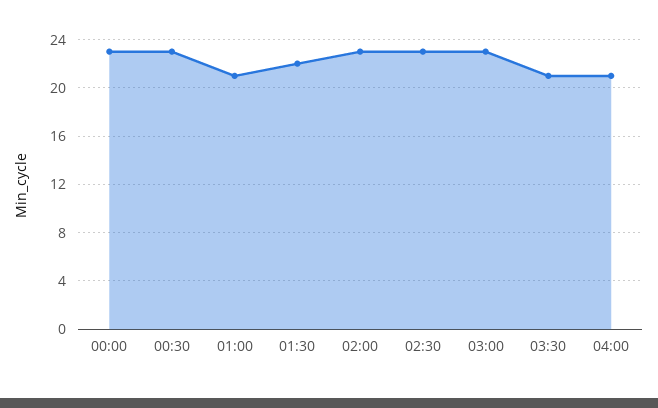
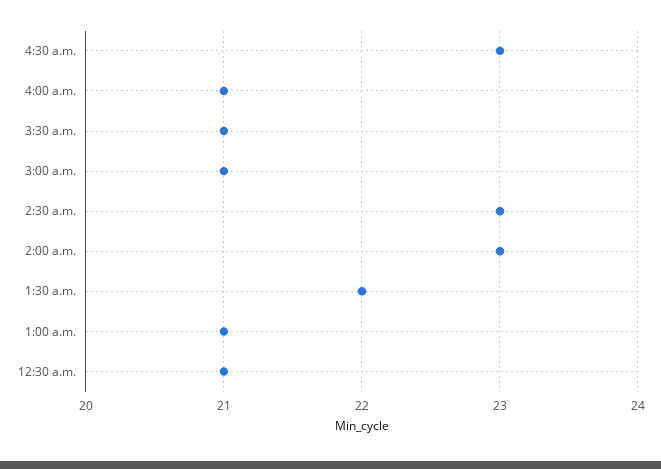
00:00: 23 -> none
00:30: 23 -> 21
03:00: 23 -> 21
4:30 a.m.: none -> 23

